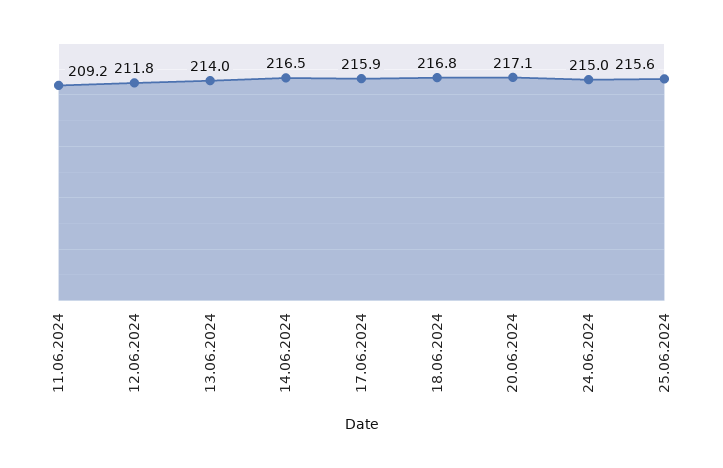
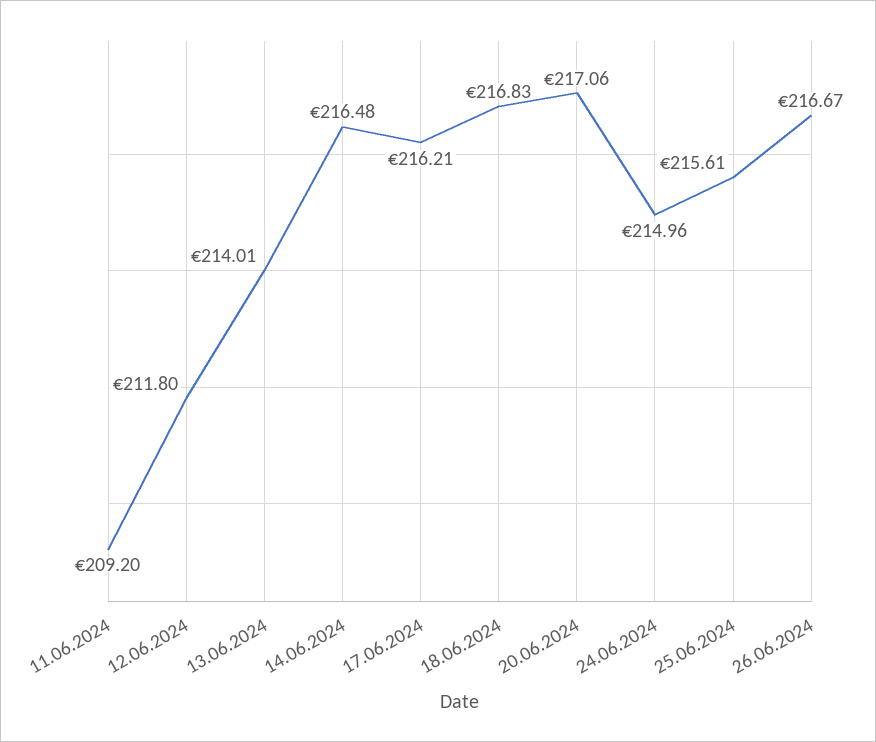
17.06.2024: 215.9 -> 216.21
26.06.2024: none -> 216.67

